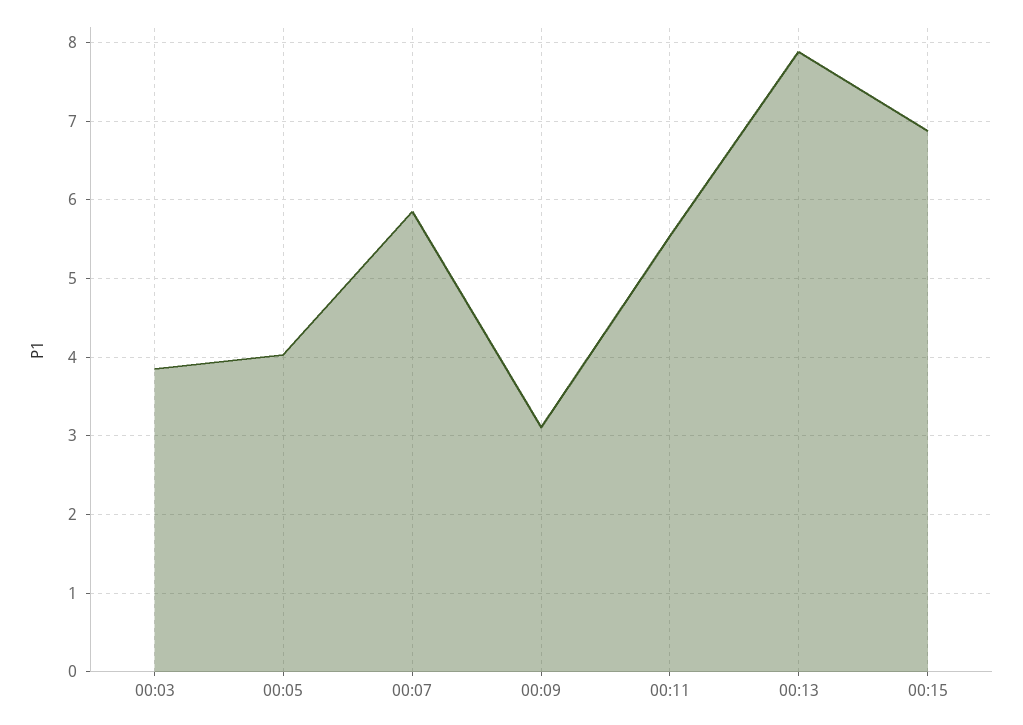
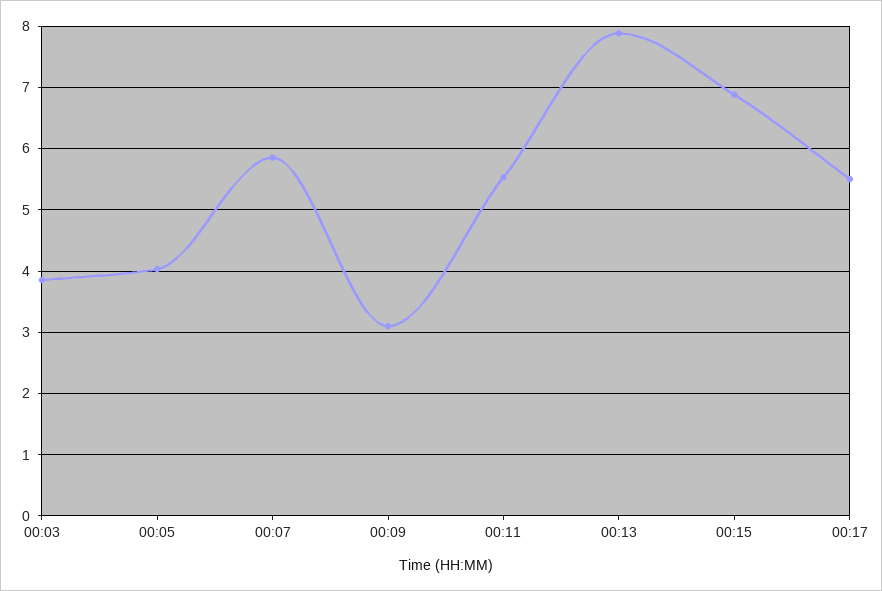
00:17: none -> 5.5

